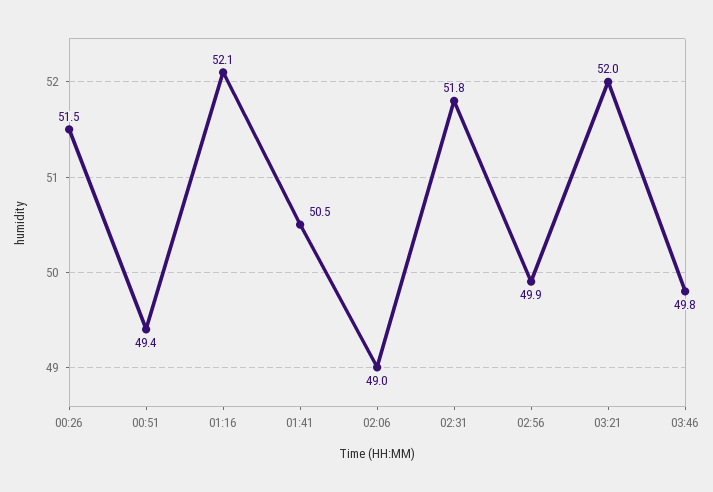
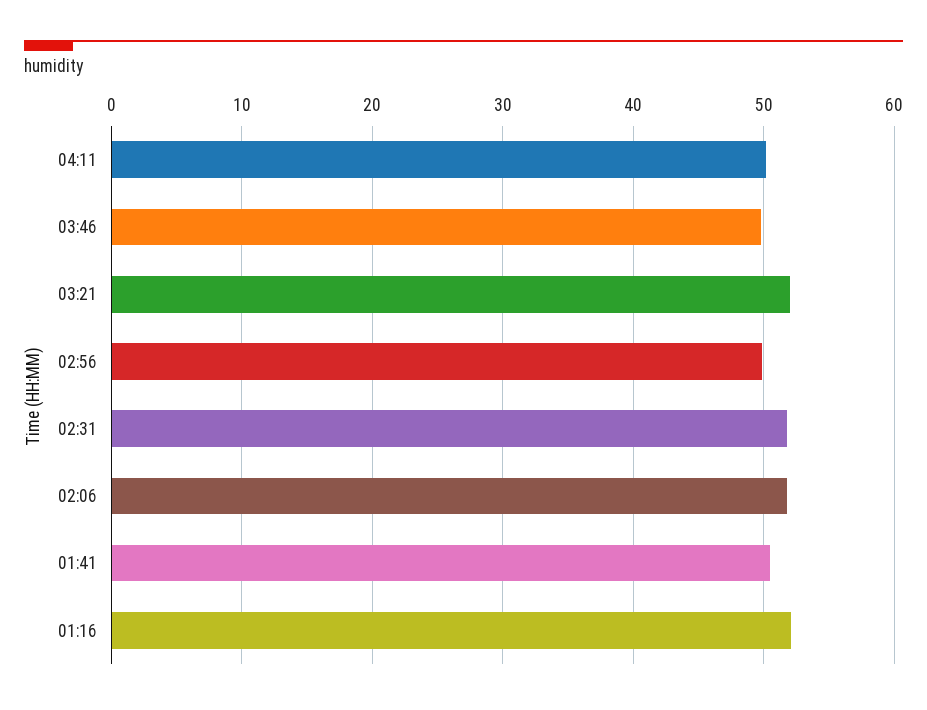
00:26: 51.5 -> none
00:51: 49.4 -> none
02:06: 49 -> 52
04:11: none -> 50

